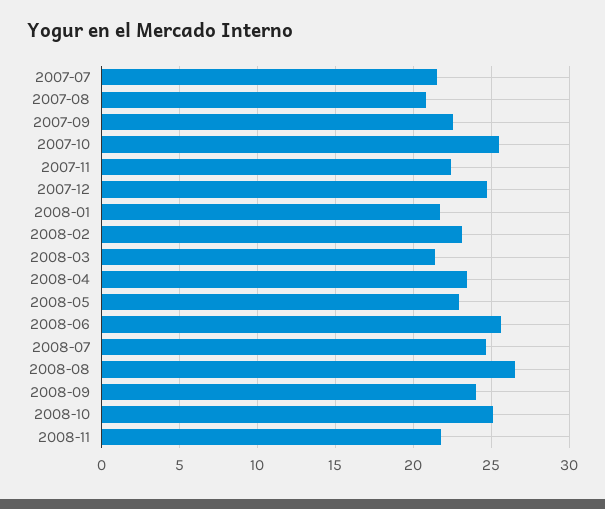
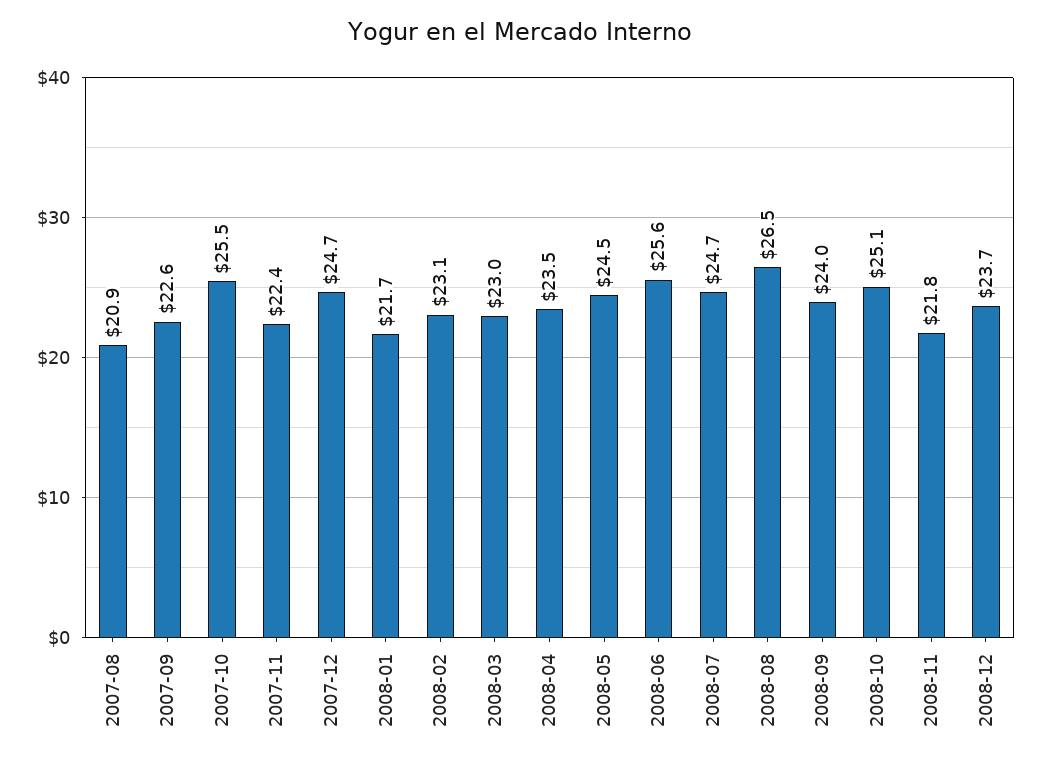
2007-07: 21.5 -> none
2008-03: 21.5 -> 23
2008-05: 23 -> 24.5
2008-12: none -> 23.7

